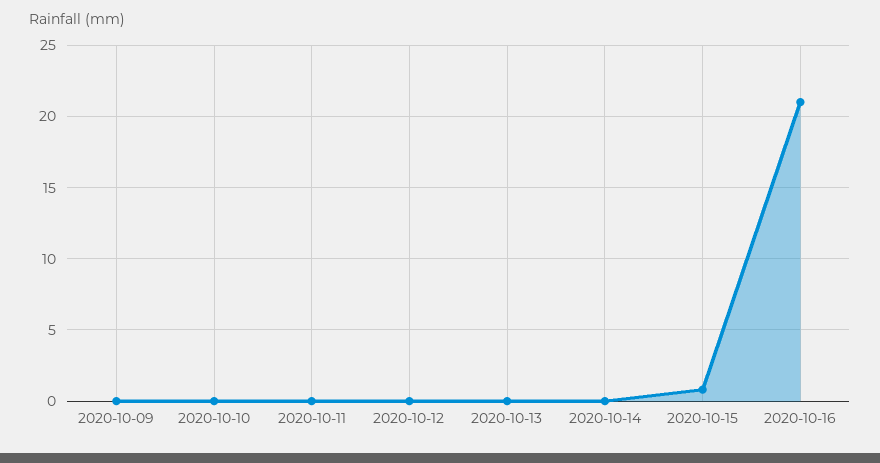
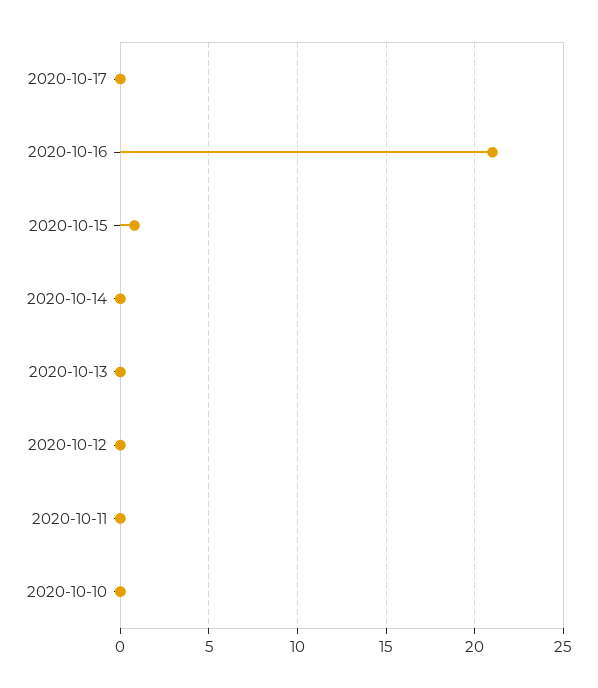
2020-10-09: 0 -> none
2020-10-17: none -> 0

